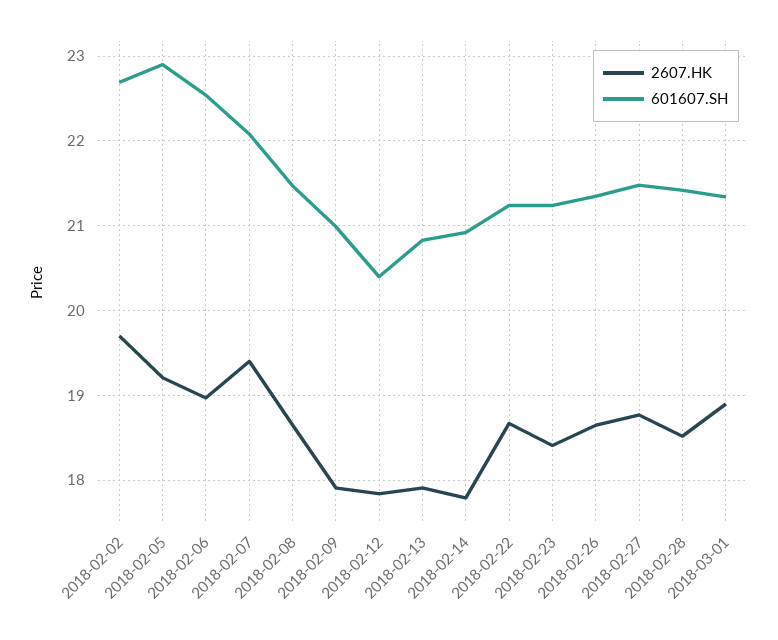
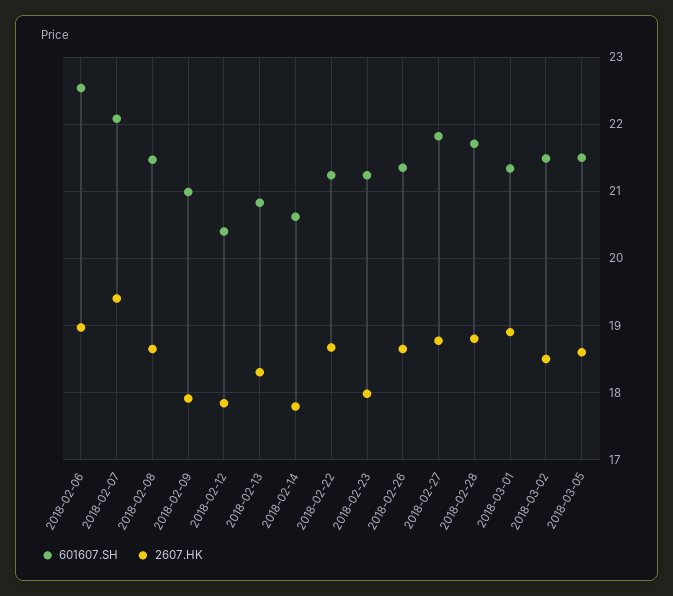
2607.HK, 2018-02-02: 19.7 -> none
601607.SH, 2018-02-02: 22.7 -> none
2607.HK, 2018-02-05: 19.2 -> none
601607.SH, 2018-02-05: 22.9 -> none
2607.HK, 2018-02-13: 17.9 -> 18.3
601607.SH, 2018-02-14: 20.9 -> 20.6
2607.HK, 2018-02-23: 18.4 -> 18
601607.SH, 2018-02-27: 21.5 -> 21.8
2607.HK, 2018-02-28: 18.5 -> 18.8
601607.SH, 2018-02-28: 21.4 -> 21.7
601607.SH, 2018-03-02: none -> 21.5
2607.HK, 2018-03-02: none -> 18.5
601607.SH, 2018-03-05: none -> 21.5
2607.HK, 2018-03-05: none -> 18.6

